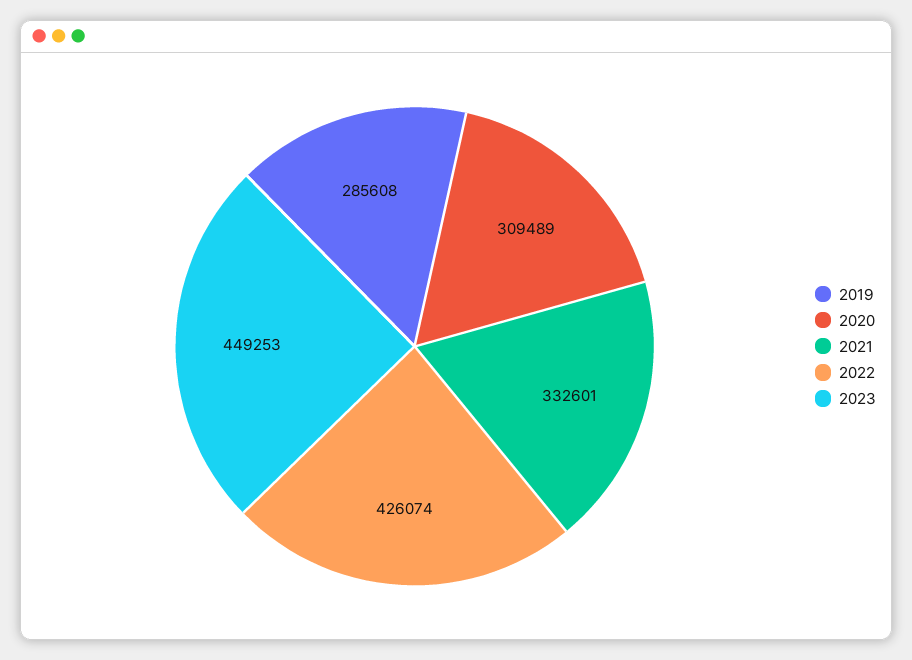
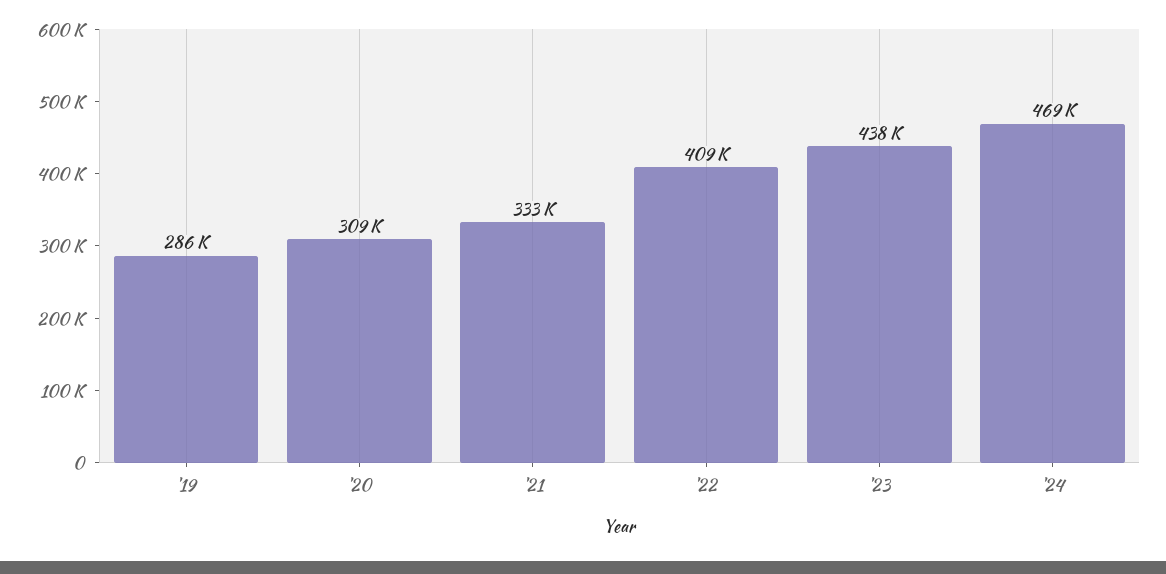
2022: 426074 -> 409000
2023: 449253 -> 438000
'24: none -> 469000

